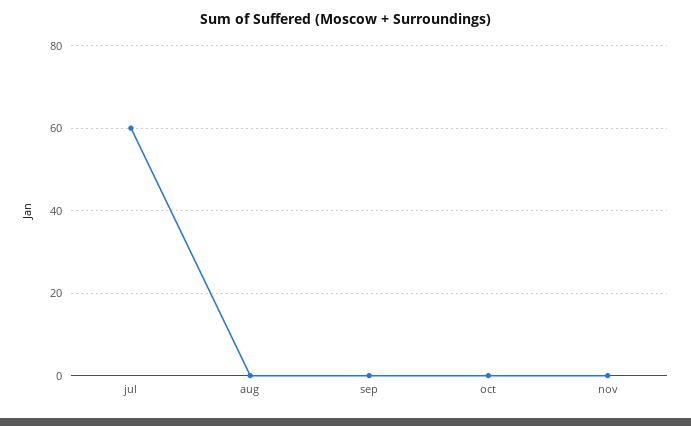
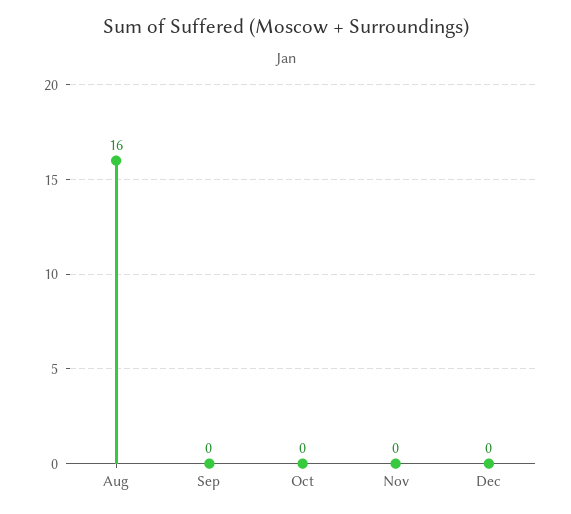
jul: 60 -> none
aug: 0 -> 16
Dec: none -> 0

